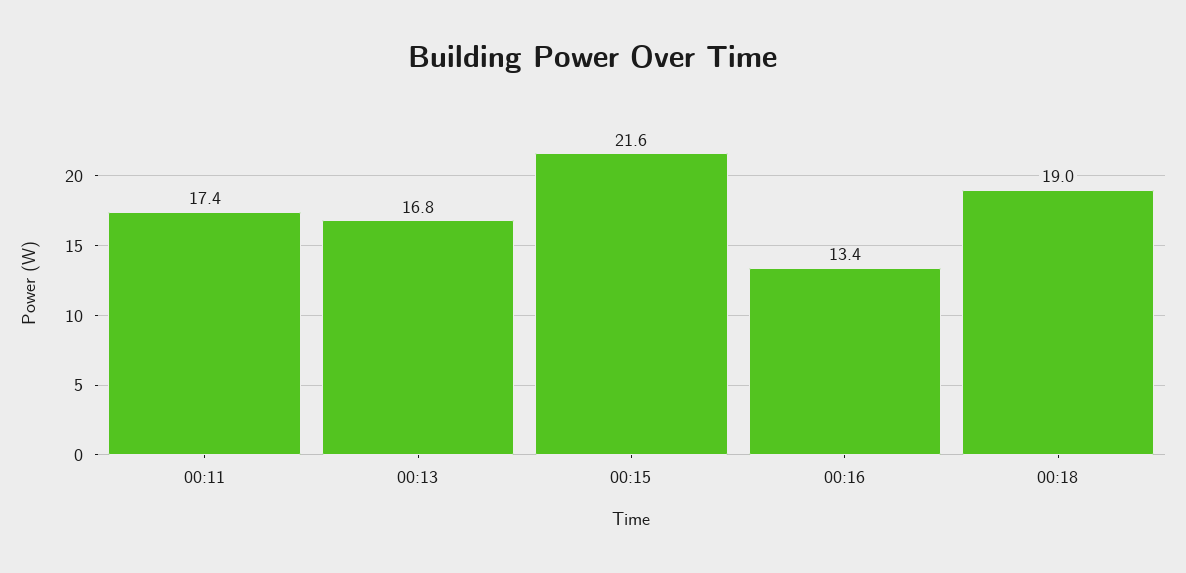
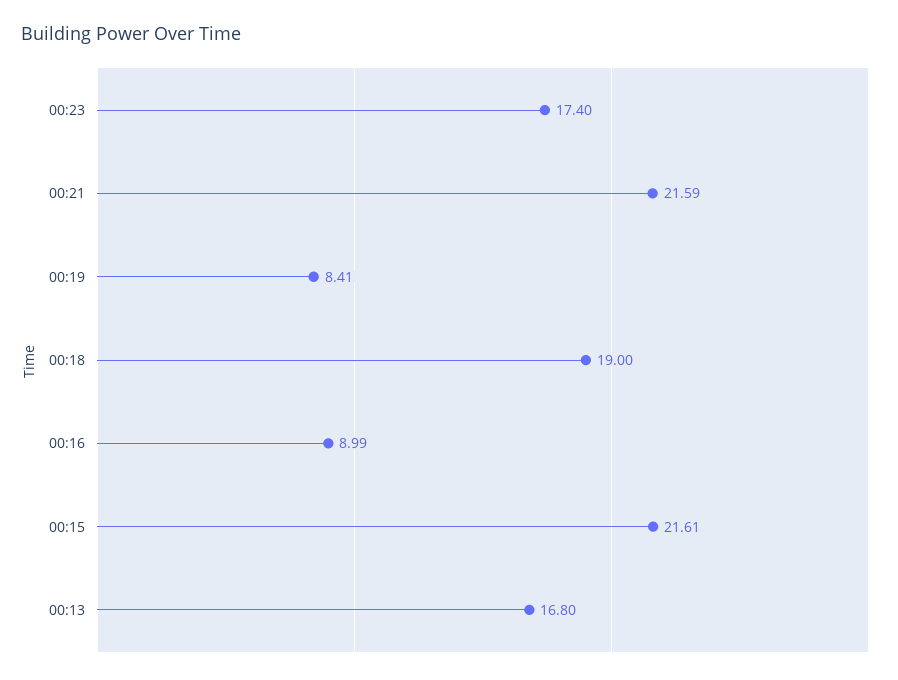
00:11: 17.4 -> none
00:16: 13.4 -> 8.99
00:23: none -> 17.4
00:21: none -> 21.59
00:19: none -> 8.41

